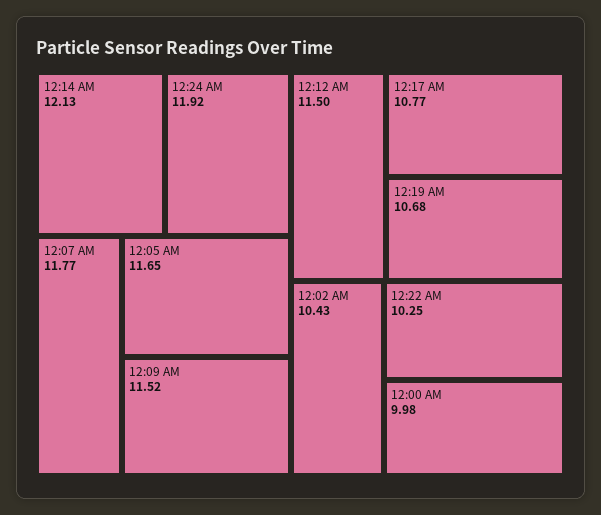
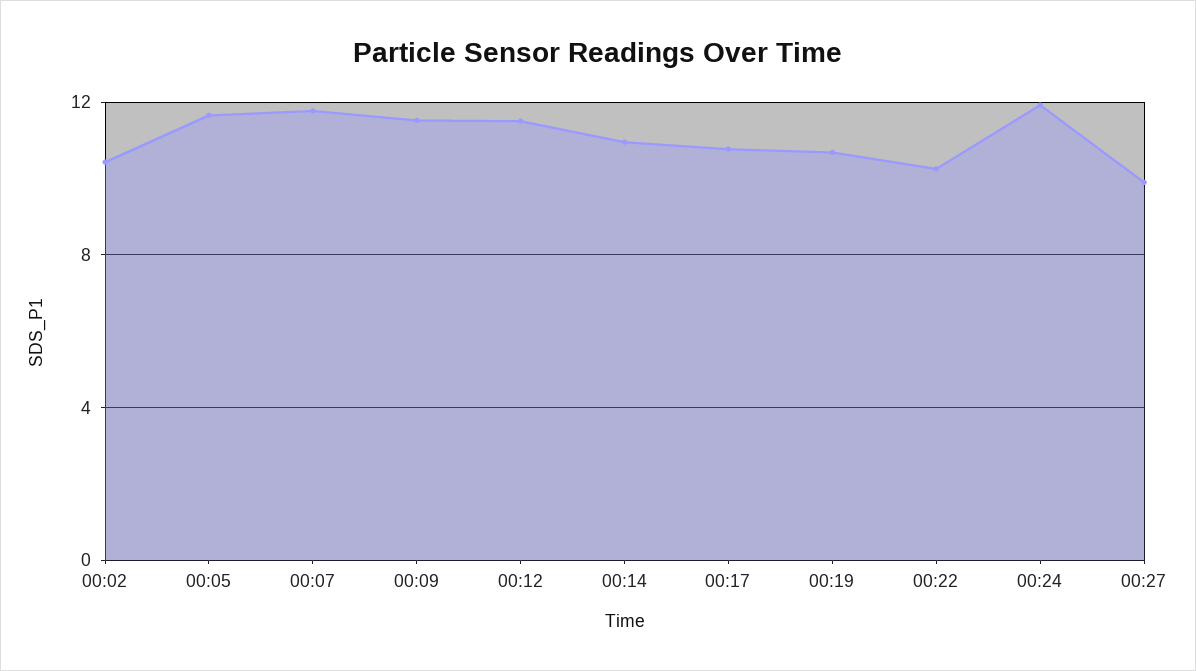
12:14 AM: 12.13 -> 11
12:00 AM: 9.98 -> none
00:27: none -> 10

